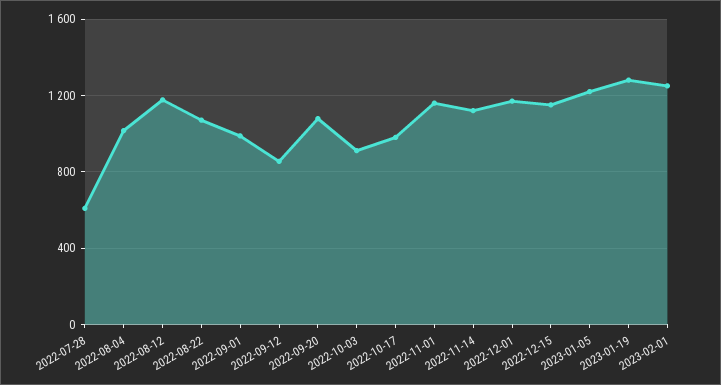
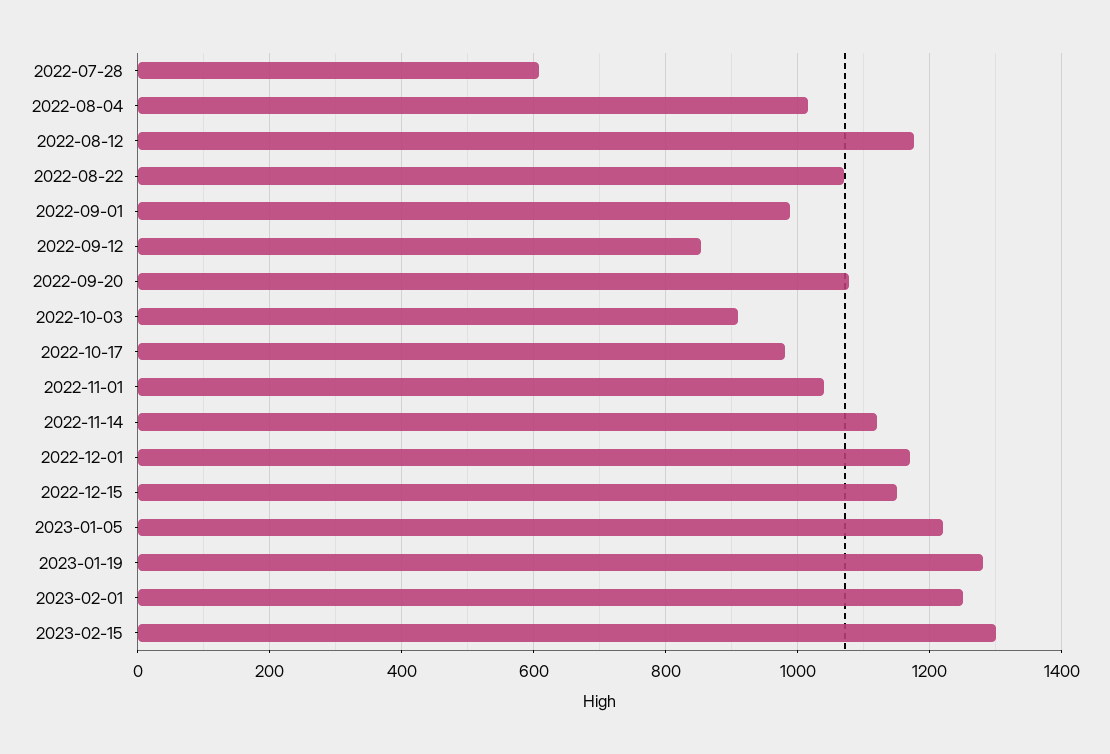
2022-11-01: 1150 -> 1040
2023-02-15: none -> 1300

